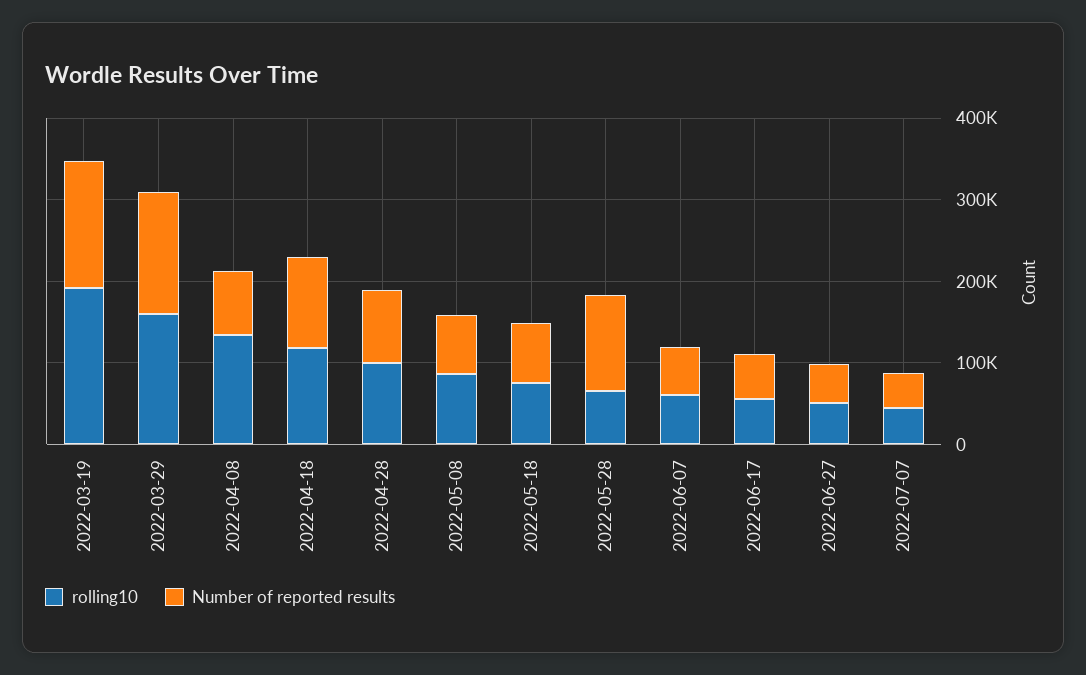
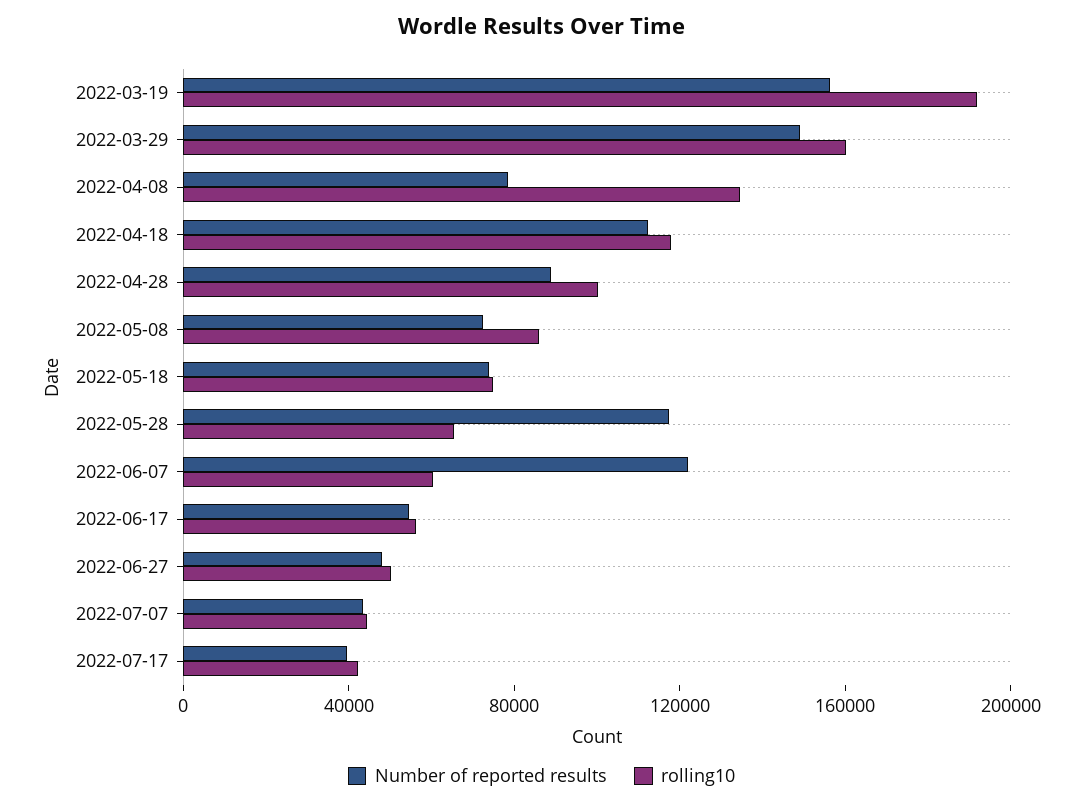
Number of reported results, 2022-06-07: 60000 -> 120000
Number of reported results, 2022-07-17: none -> 40000
rolling10, 2022-07-17: none -> 40000

